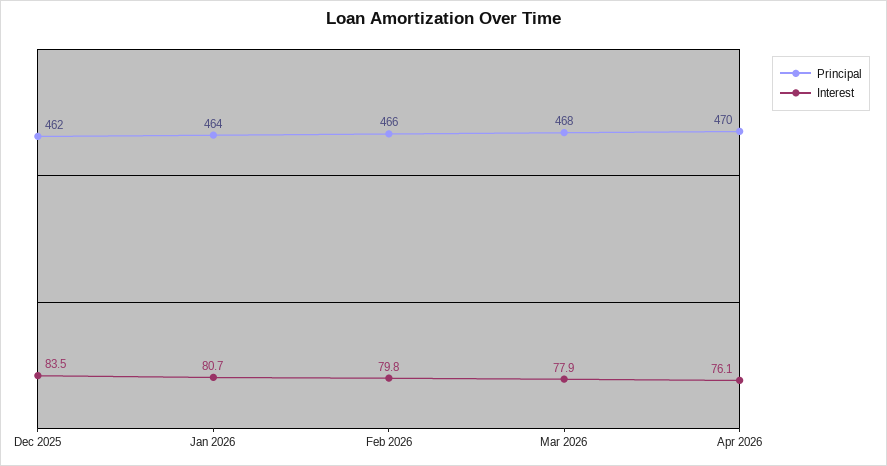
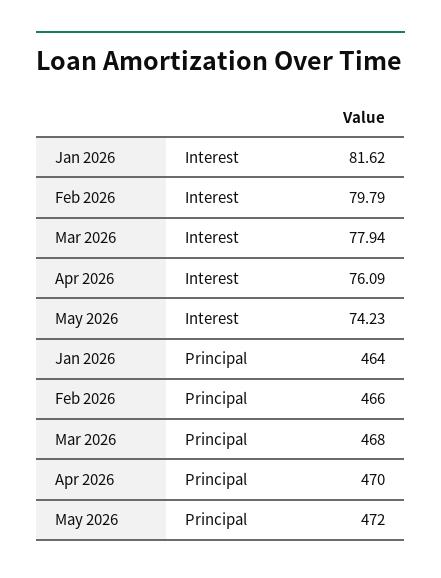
Principal, Dec 2025: 462 -> none
Interest, Dec 2025: 83.5 -> none
Interest, Jan 2026: 80.7 -> 81.62
Interest, May 2026: none -> 74.23
Principal, May 2026: none -> 472

